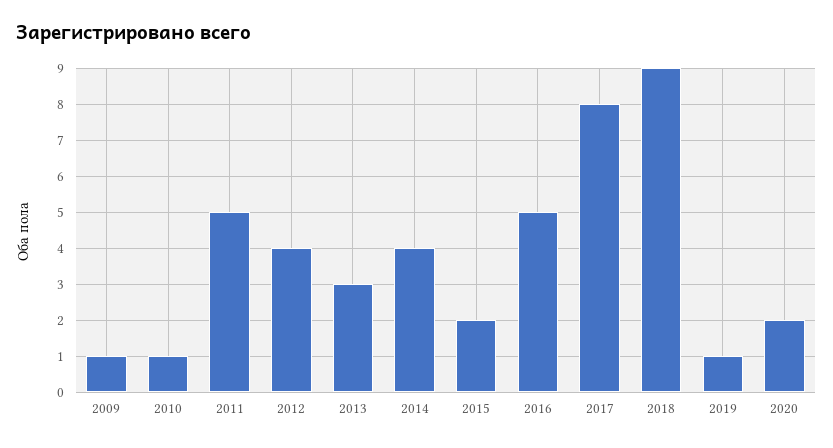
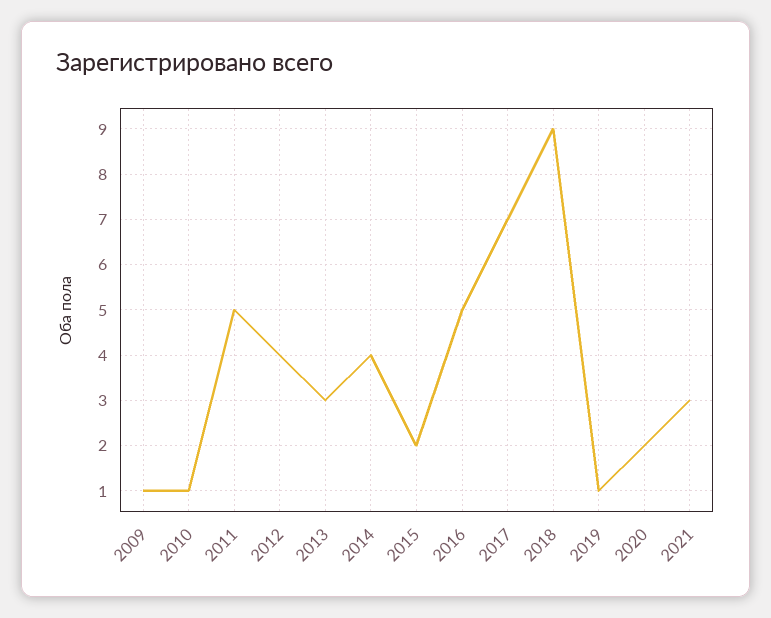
2017: 8 -> 7
2021: none -> 3

